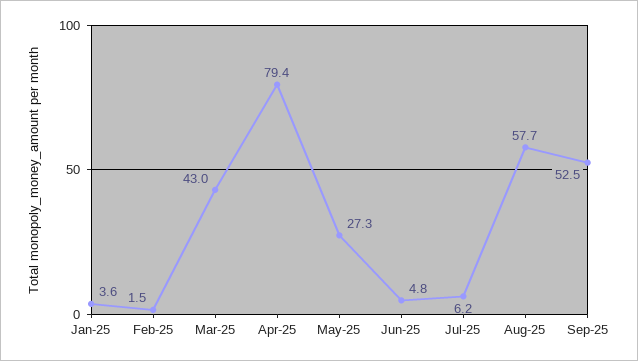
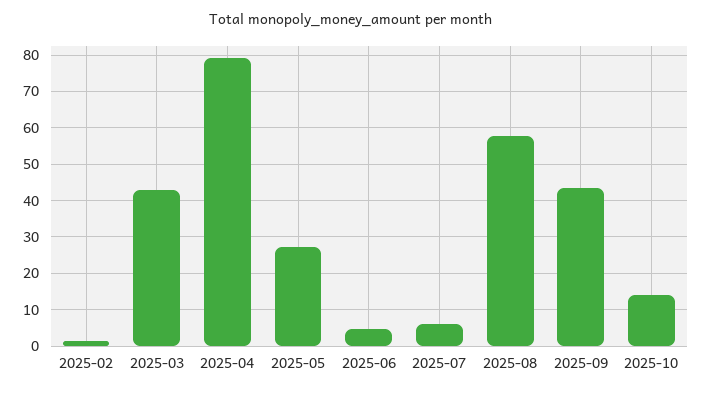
Jan-25: 3.6 -> none
Sep-25: 52.5 -> 44
2025-10: none -> 14

